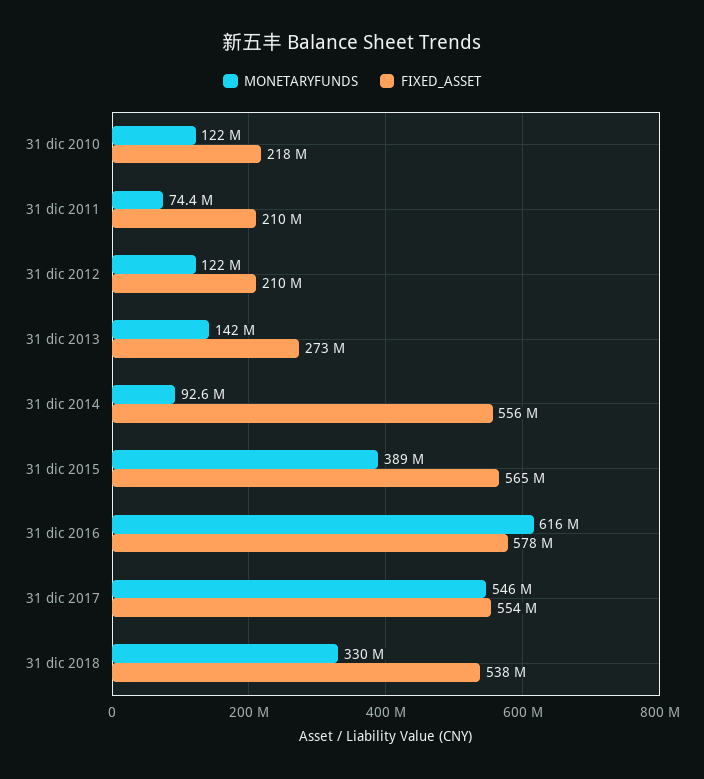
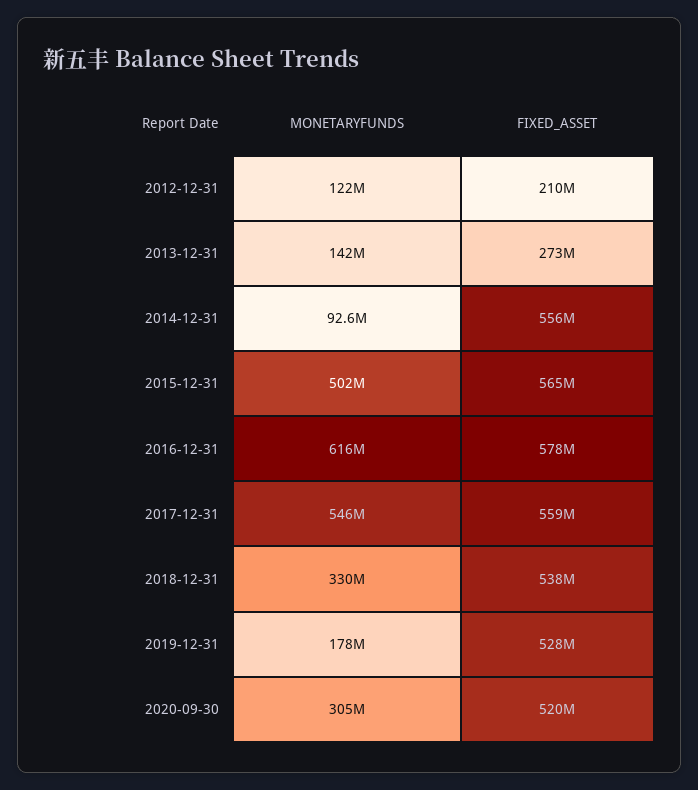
MONETARYFUNDS, 31 dic 2010: 122000000 -> none
FIXED_ASSET, 31 dic 2010: 218000000 -> none
MONETARYFUNDS, 31 dic 2011: 74400000 -> none
FIXED_ASSET, 31 dic 2011: 210000000 -> none
MONETARYFUNDS, 31 dic 2015: 389000000 -> 502000000
FIXED_ASSET, 31 dic 2017: 554000000 -> 559000000
MONETARYFUNDS, 2019-12-31: none -> 178000000
FIXED_ASSET, 2019-12-31: none -> 528000000
MONETARYFUNDS, 2020-09-30: none -> 305000000
FIXED_ASSET, 2020-09-30: none -> 520000000

